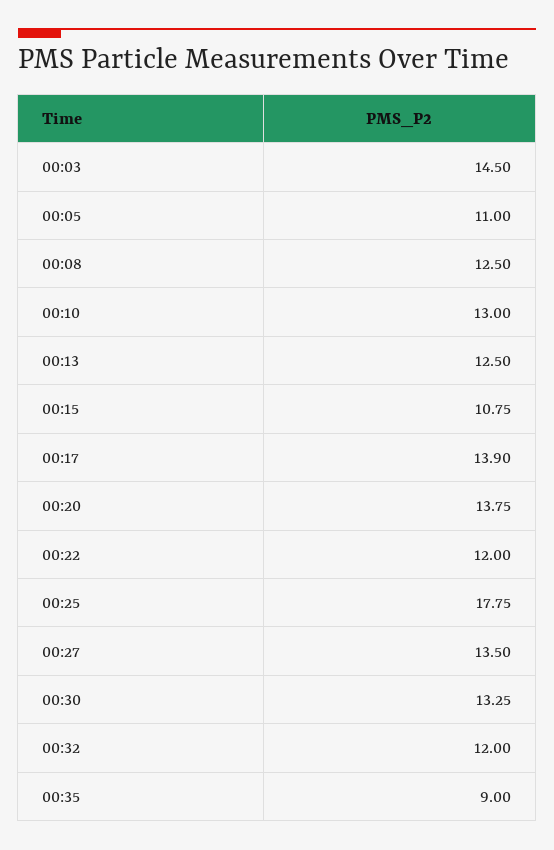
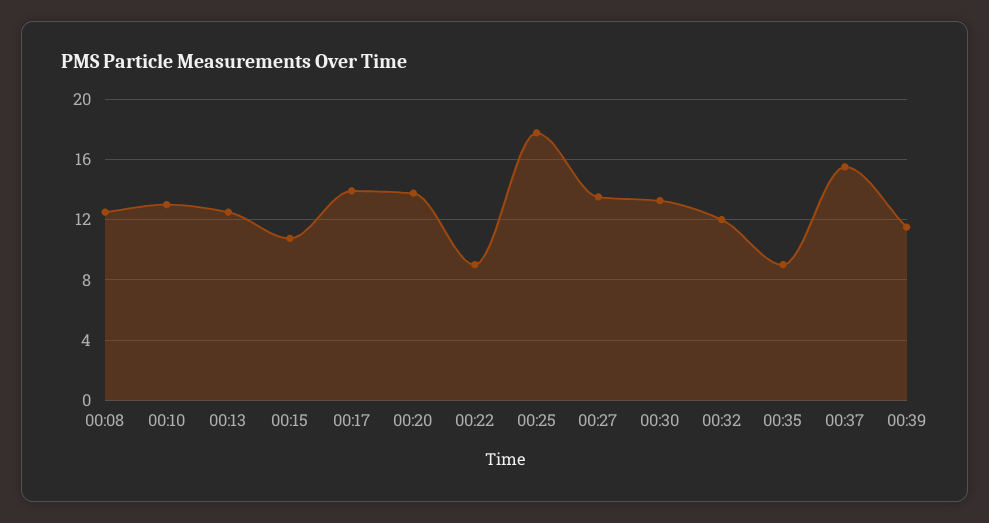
00:03: 14.5 -> none
00:05: 11 -> none
00:22: 12 -> 9
00:37: none -> 15.5
00:39: none -> 11.5

